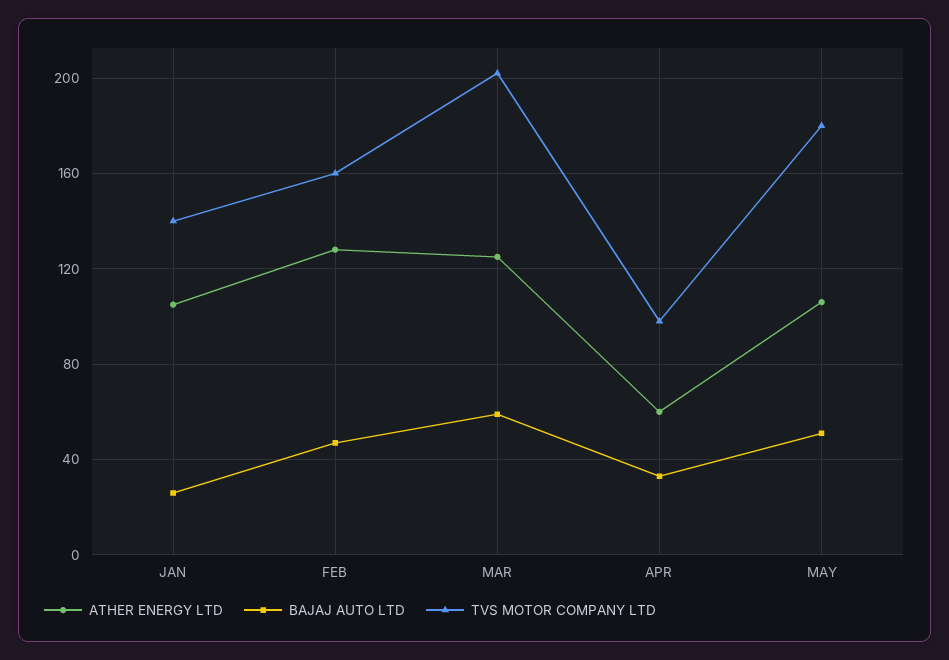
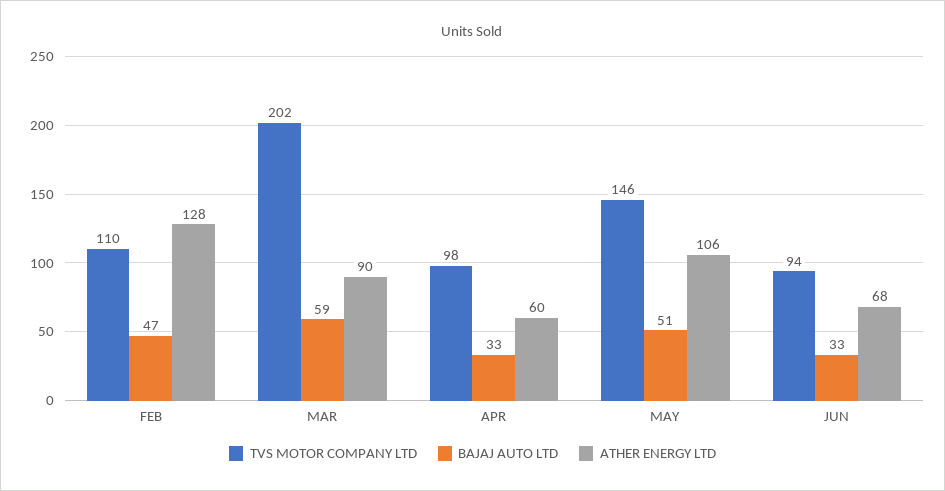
ATHER ENERGY LTD, JAN: 105 -> none
BAJAJ AUTO LTD, JAN: 25 -> none
TVS MOTOR COMPANY LTD, JAN: 140 -> none
TVS MOTOR COMPANY LTD, FEB: 160 -> 110
ATHER ENERGY LTD, MAR: 125 -> 90
TVS MOTOR COMPANY LTD, MAY: 180 -> 146
TVS MOTOR COMPANY LTD, JUN: none -> 94
BAJAJ AUTO LTD, JUN: none -> 33
ATHER ENERGY LTD, JUN: none -> 68

